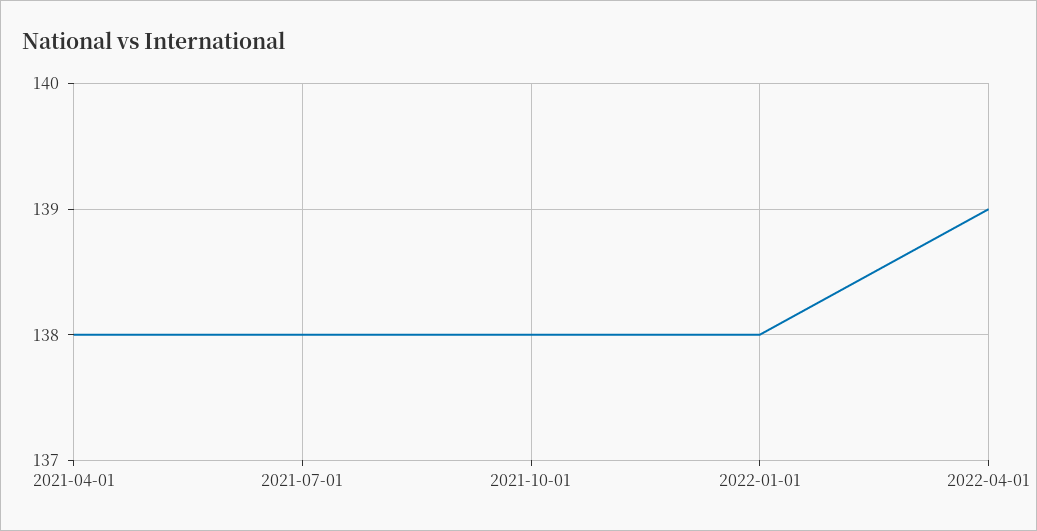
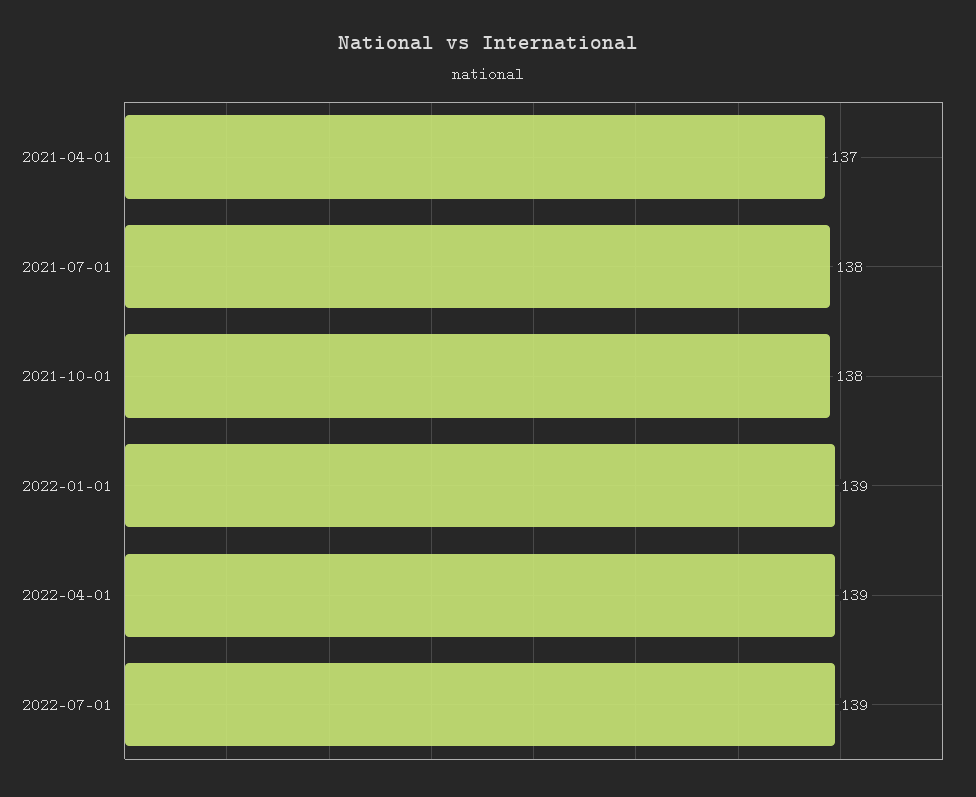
2021-04-01: 138 -> 137
2022-01-01: 138 -> 139
2022-07-01: none -> 139

